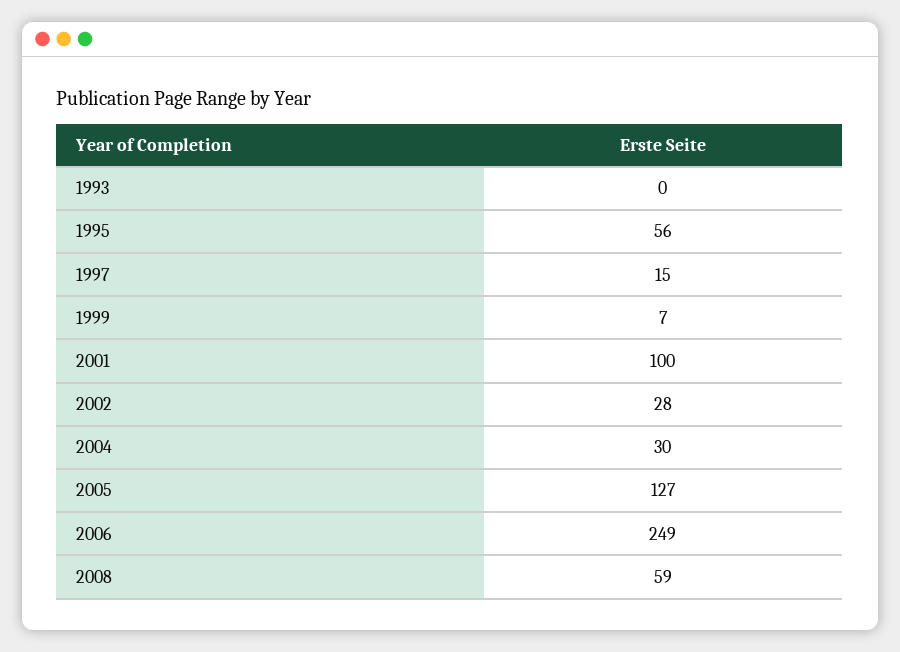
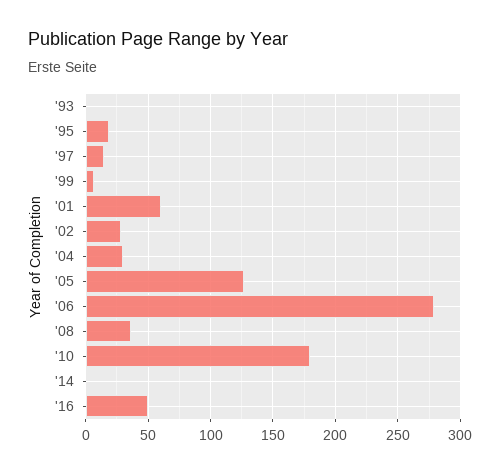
1995: 56 -> 20
2001: 100 -> 60
2006: 249 -> 280
2008: 59 -> 35
'10: none -> 180
'14: none -> 0
'16: none -> 50

